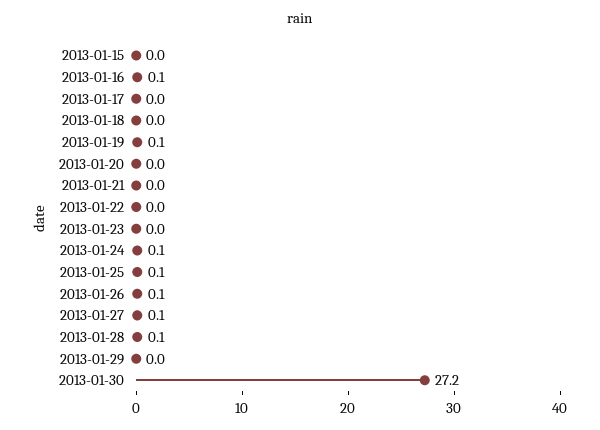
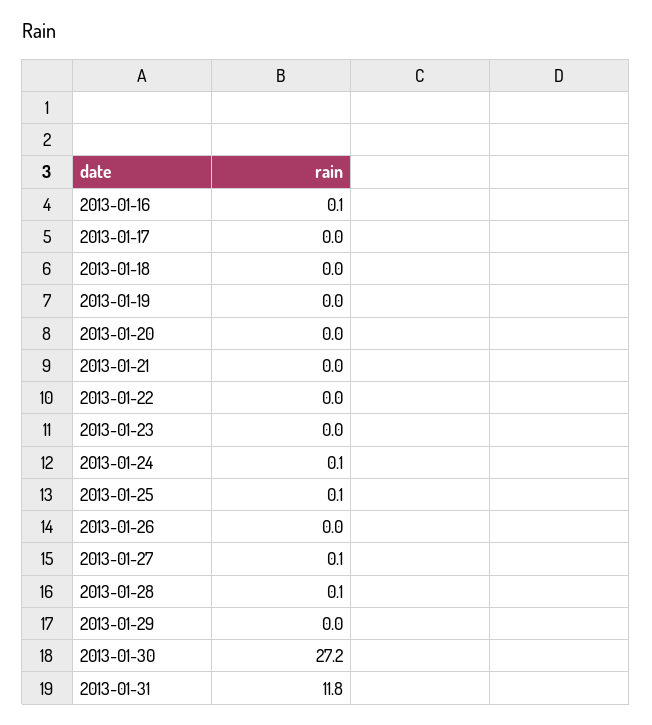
2013-01-15: 0 -> none
2013-01-19: 0.1 -> 0
2013-01-26: 0.1 -> 0
2013-01-31: none -> 11.8

